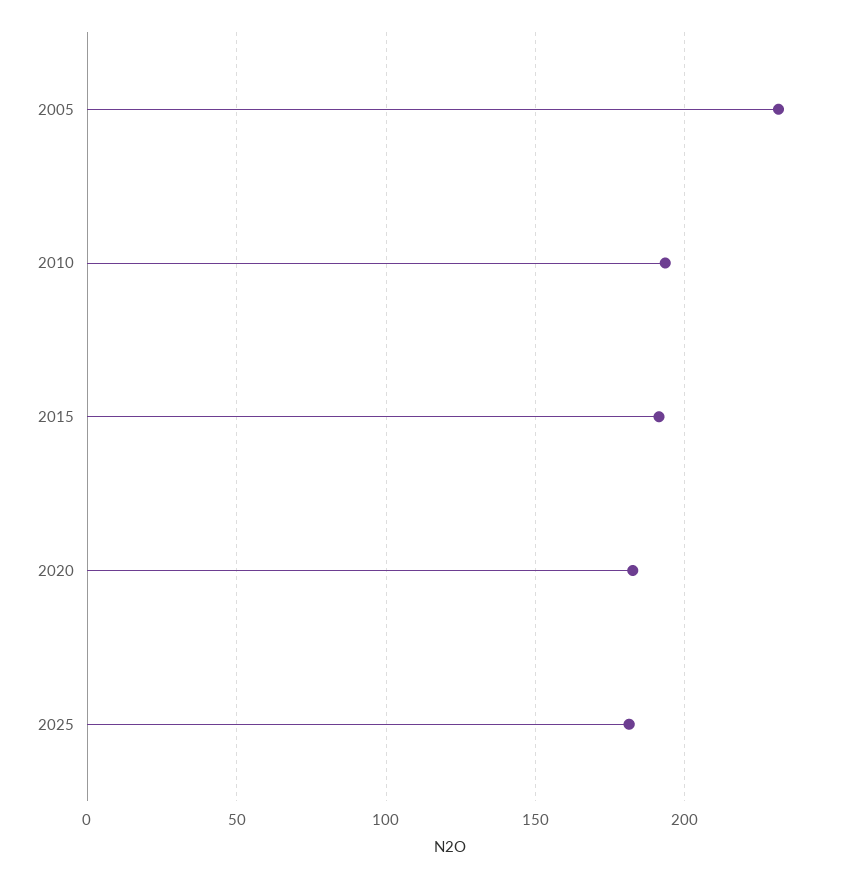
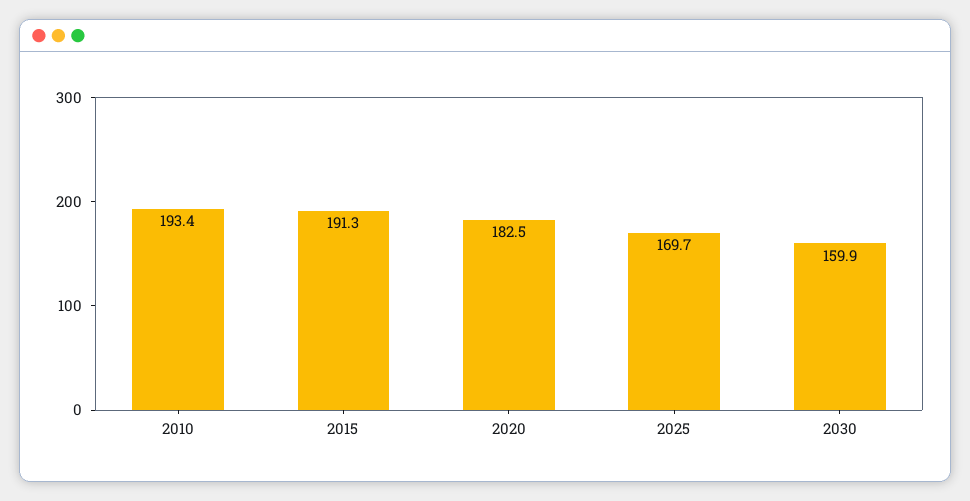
2005: 230 -> none
2025: 180 -> 169.7
2030: none -> 159.9

